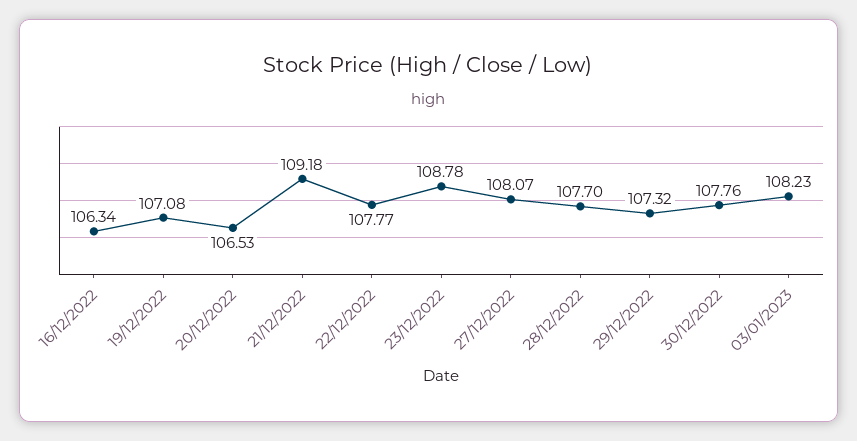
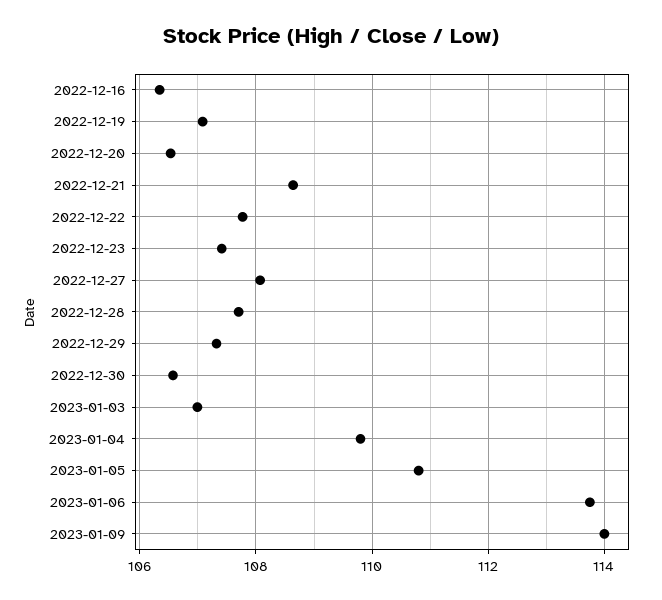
21/12/2022: 109.18 -> 108.6
23/12/2022: 108.78 -> 107.4
30/12/2022: 107.76 -> 106.6
03/01/2023: 108.23 -> 107
2023-01-04: none -> 109.8
2023-01-05: none -> 110.8
2023-01-06: none -> 113.8
2023-01-09: none -> 114

